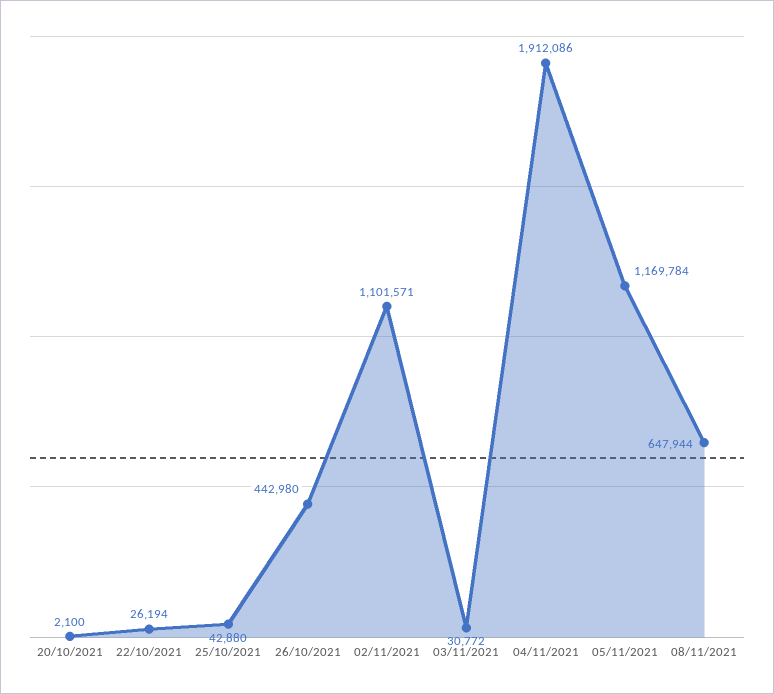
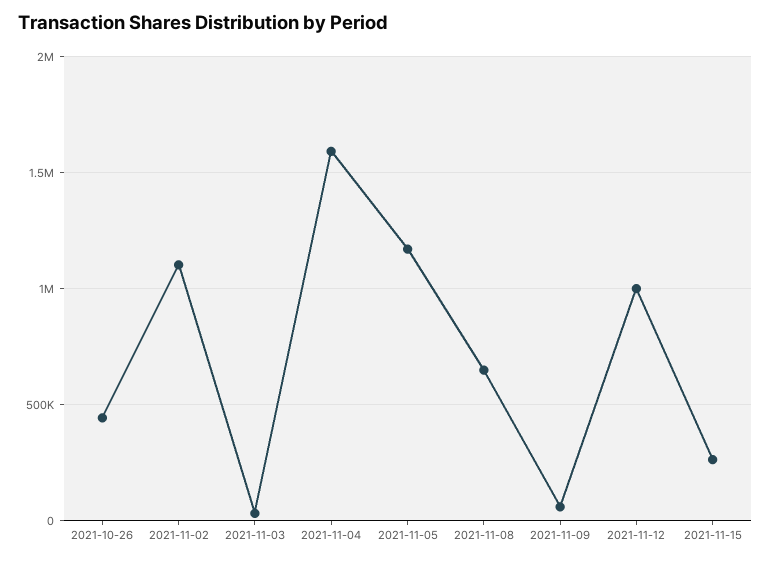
20/10/2021: 2100 -> none
22/10/2021: 26194 -> none
25/10/2021: 42880 -> none
04/11/2021: 1912086 -> 1600000
2021-11-09: none -> 50000
2021-11-12: none -> 1000000
2021-11-15: none -> 250000

